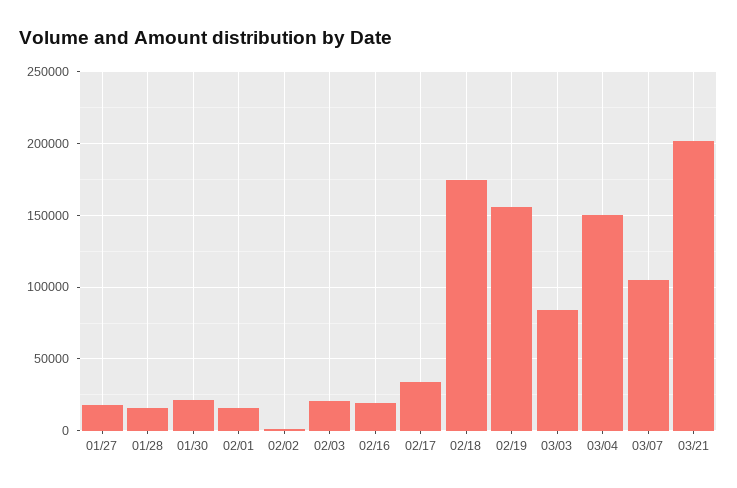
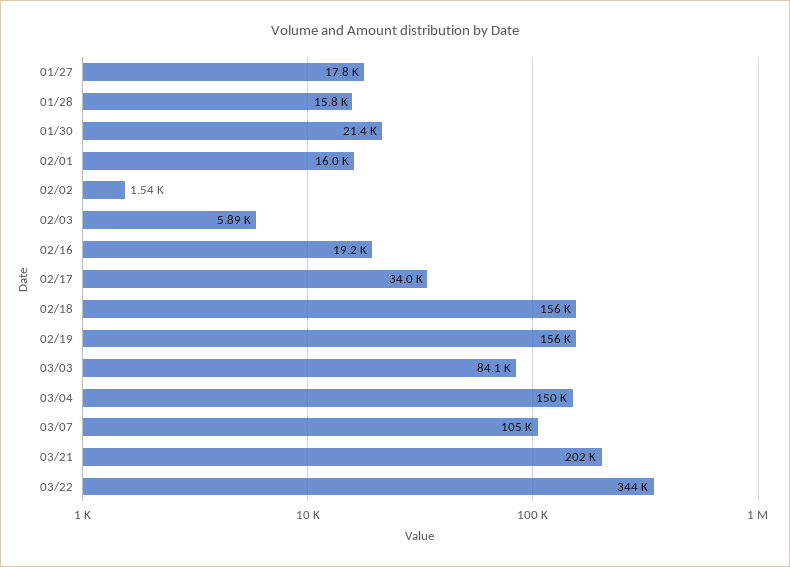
02/03: 20000 -> 5890
02/18: 175000 -> 156000
03/22: none -> 344000

